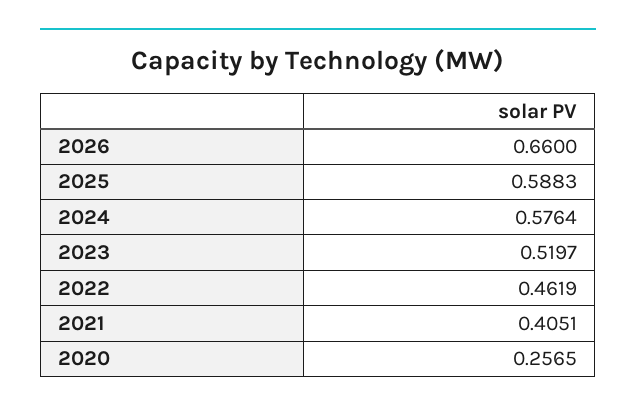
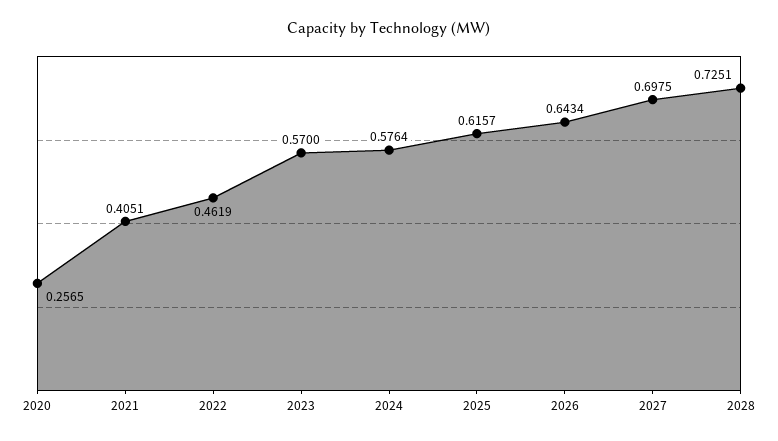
2026: 0.66 -> 0.6434
2025: 0.5883 -> 0.6157
2023: 0.5197 -> 0.57
2027: none -> 0.6975
2028: none -> 0.7251

